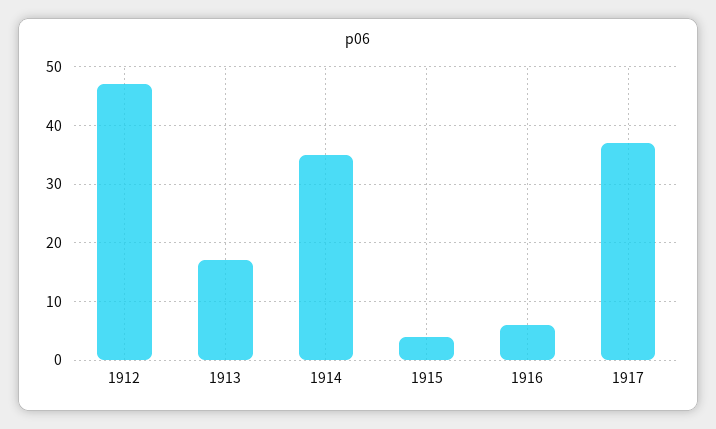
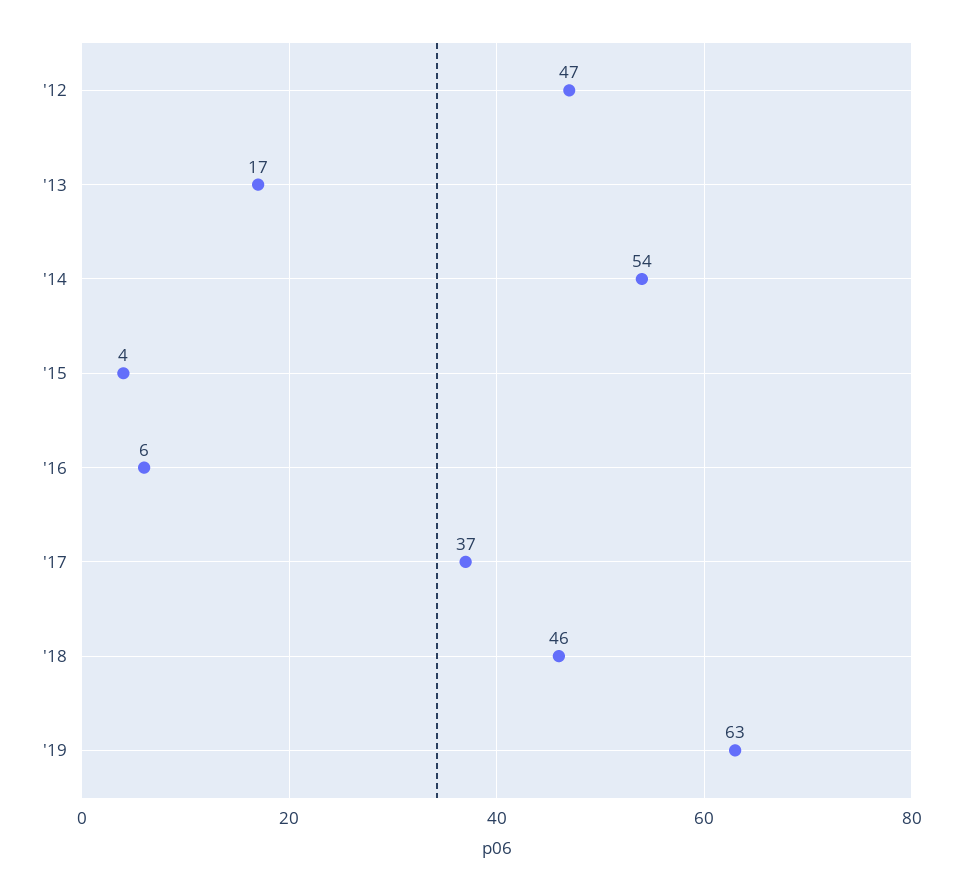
1914: 35 -> 54
'18: none -> 46
'19: none -> 63

